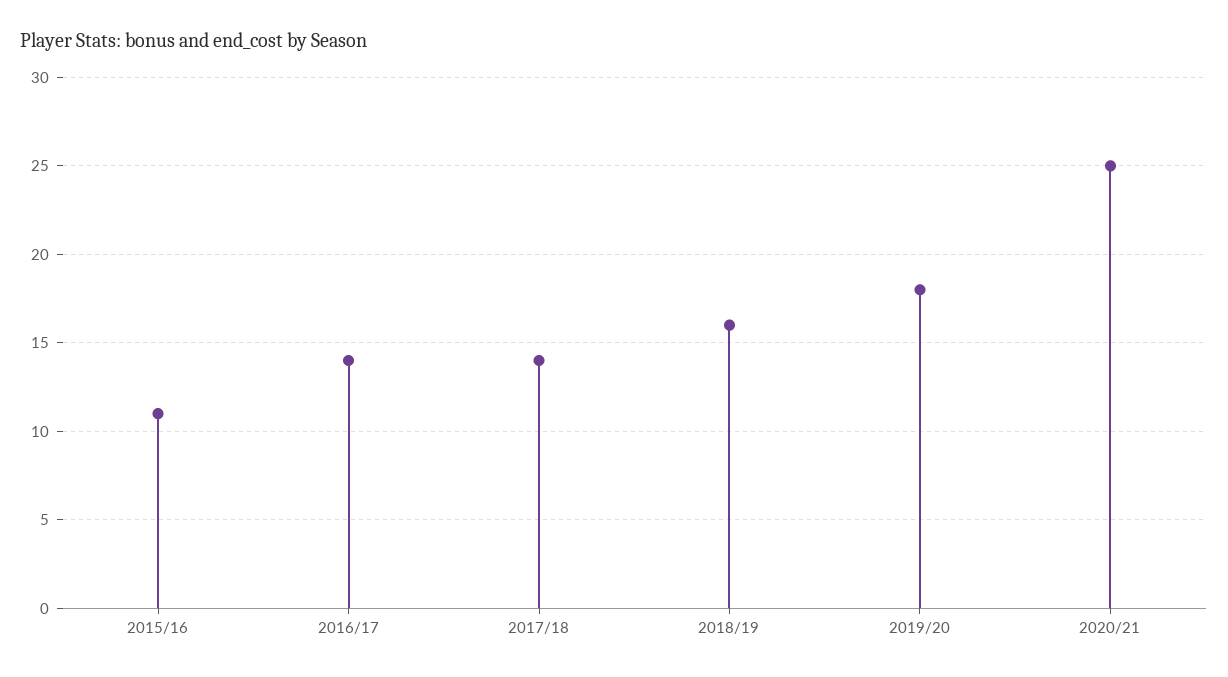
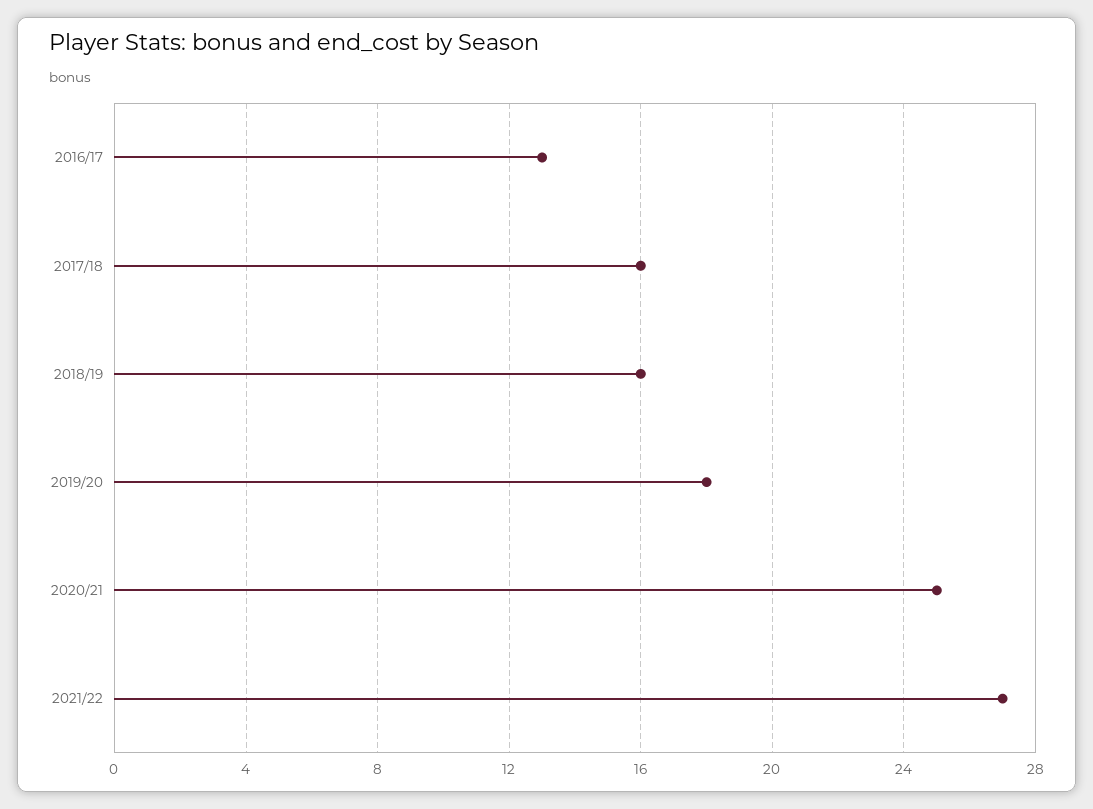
2015/16: 11 -> none
2016/17: 14 -> 13
2017/18: 14 -> 16
2021/22: none -> 27

